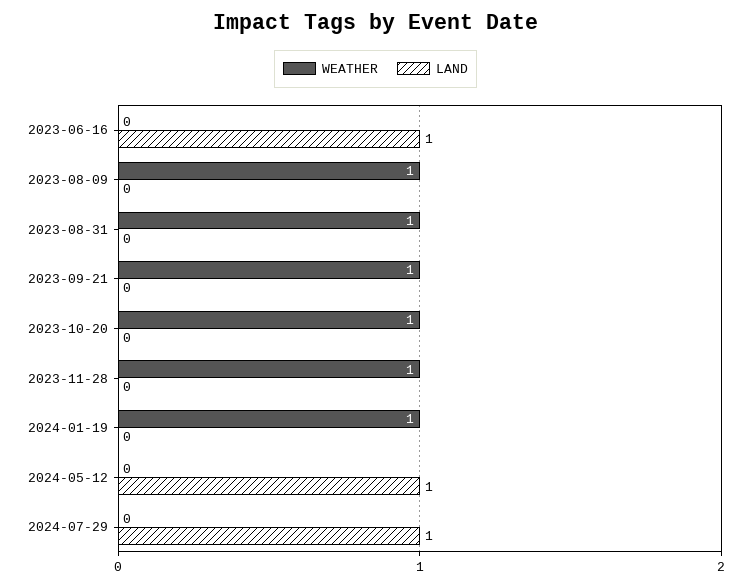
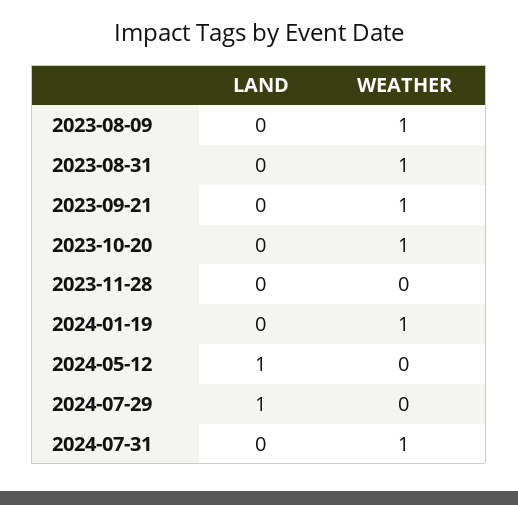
WEATHER, 2023-06-16: 0 -> none
LAND, 2023-06-16: 1 -> none
WEATHER, 2023-11-28: 1 -> 0
LAND, 2024-07-31: none -> 0
WEATHER, 2024-07-31: none -> 1

